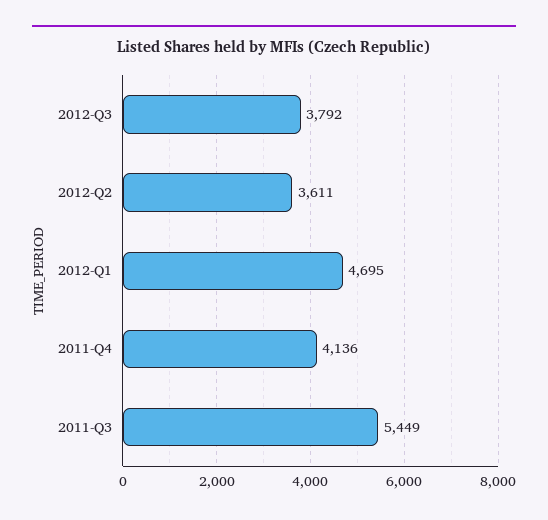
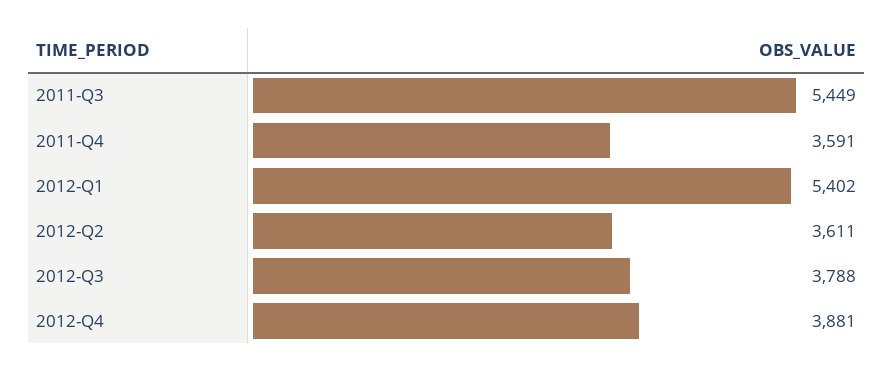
2012-Q3: 3792 -> 3788
2012-Q1: 4695 -> 5402
2011-Q4: 4136 -> 3591
2012-Q4: none -> 3881

